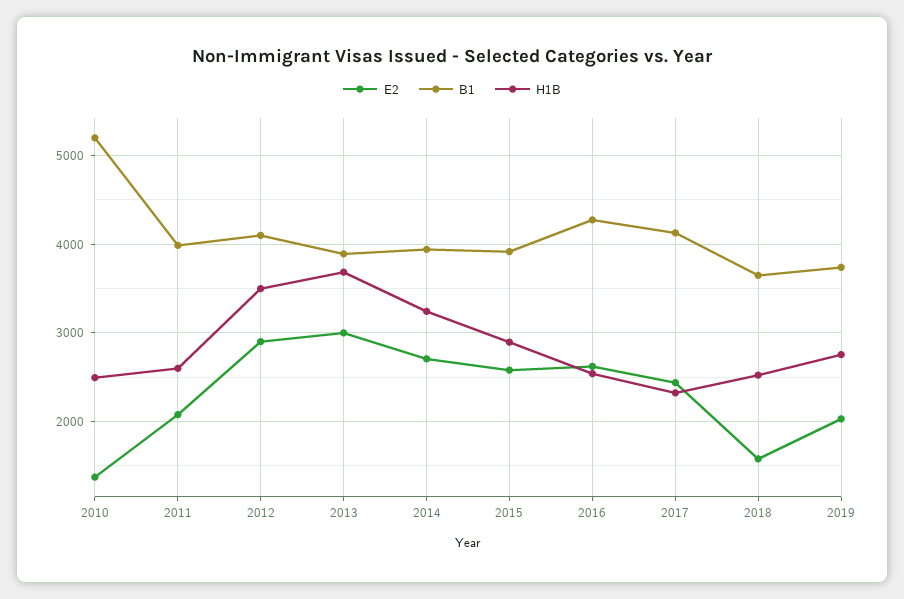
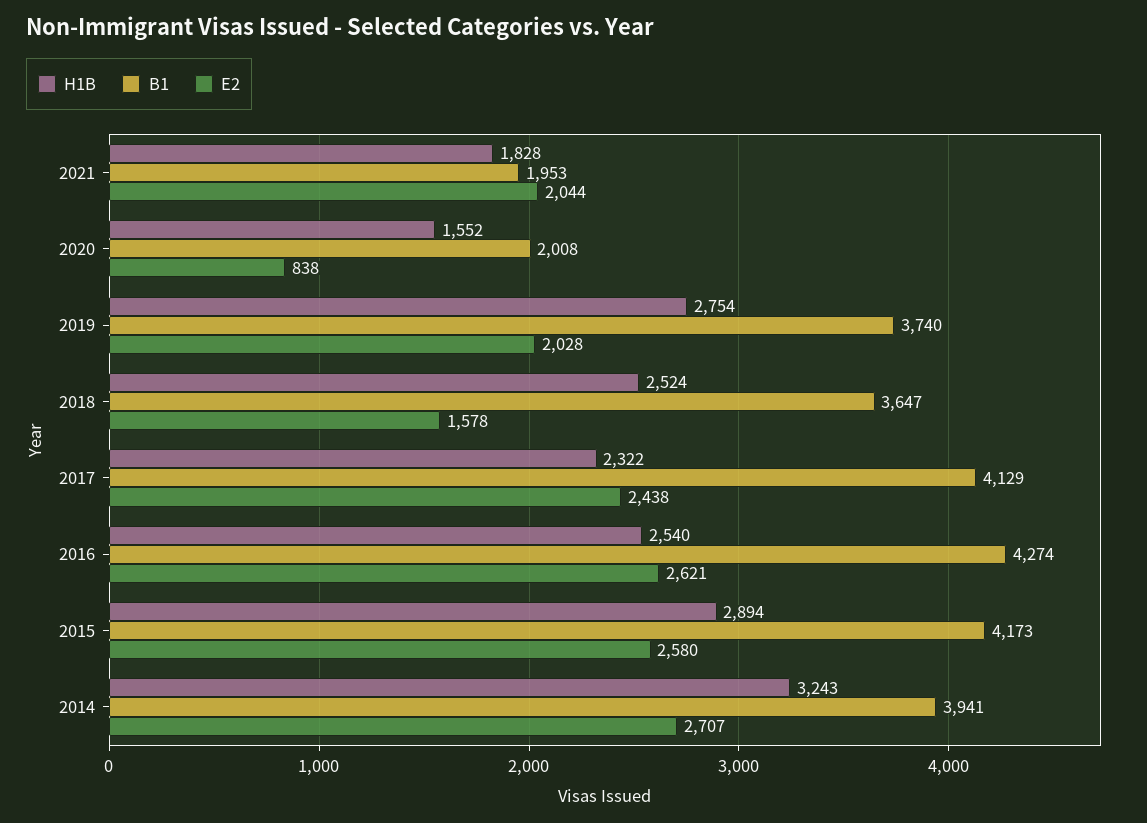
E2, 2010: 1400 -> none
B1, 2010: 5200 -> none
H1B, 2010: 2500 -> none
E2, 2011: 2100 -> none
B1, 2011: 4000 -> none
H1B, 2011: 2600 -> none
E2, 2012: 2900 -> none
B1, 2012: 4100 -> none
H1B, 2012: 3500 -> none
E2, 2013: 3000 -> none
B1, 2013: 3900 -> none
H1B, 2013: 3700 -> none
B1, 2015: 3900 -> 4173
H1B, 2021: none -> 1828
B1, 2021: none -> 1953
E2, 2021: none -> 2044
H1B, 2020: none -> 1552
B1, 2020: none -> 2008
E2, 2020: none -> 838

